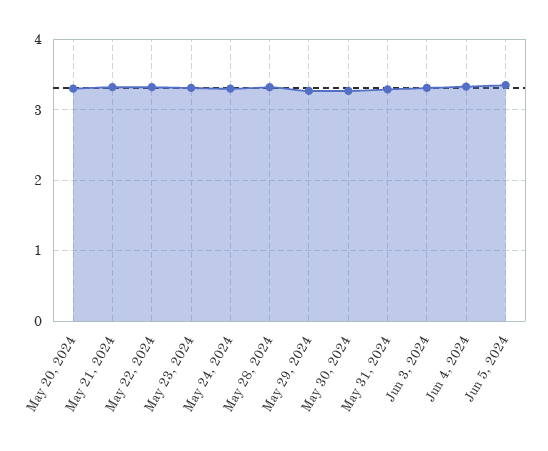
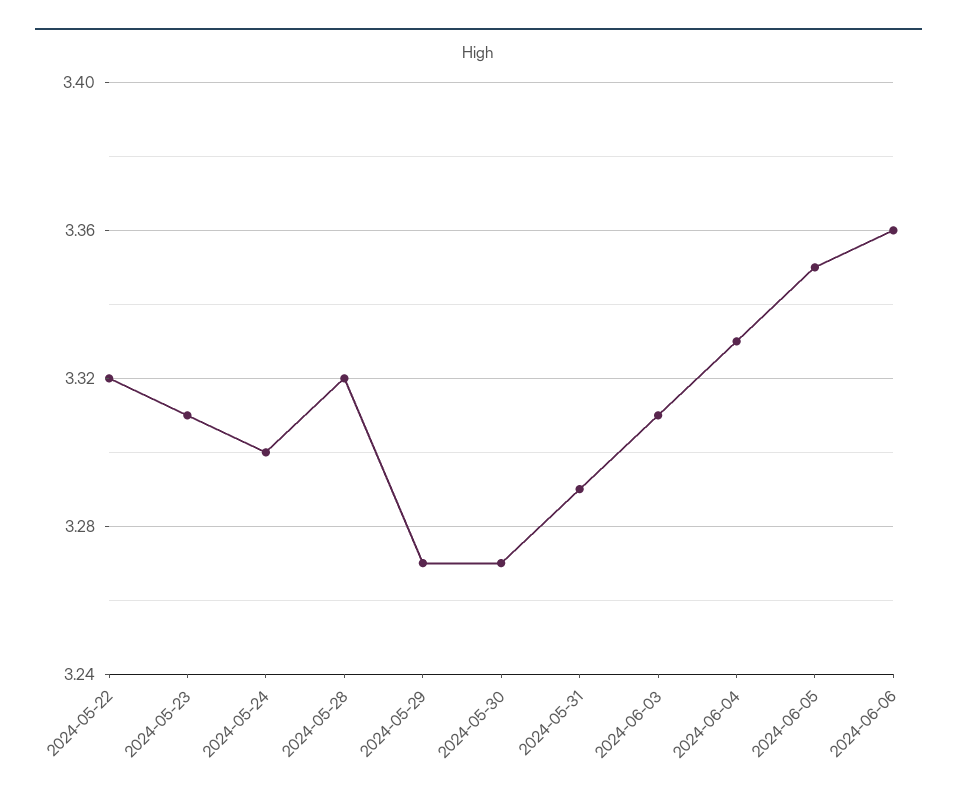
May 20, 2024: 3.3 -> none
May 21, 2024: 3.3 -> none
2024-06-06: none -> 3.36

